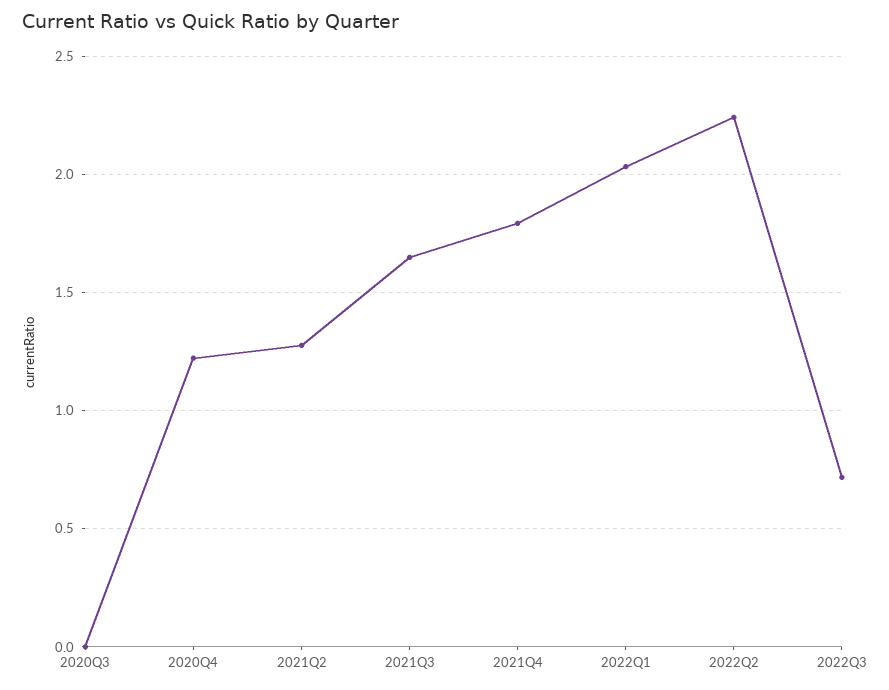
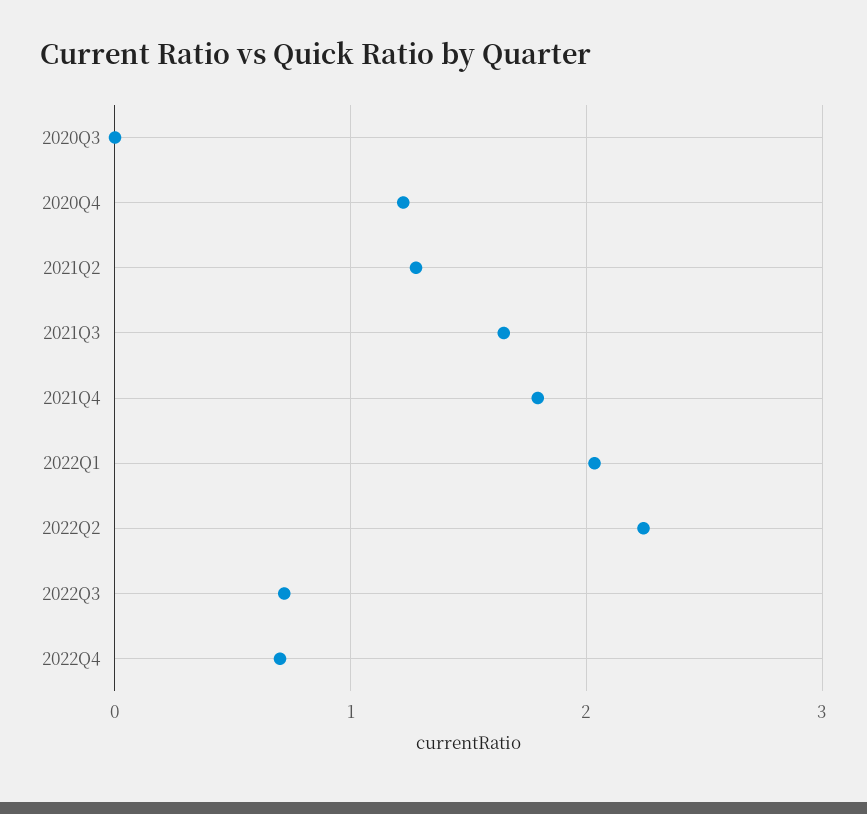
2022Q4: none -> 0.7

